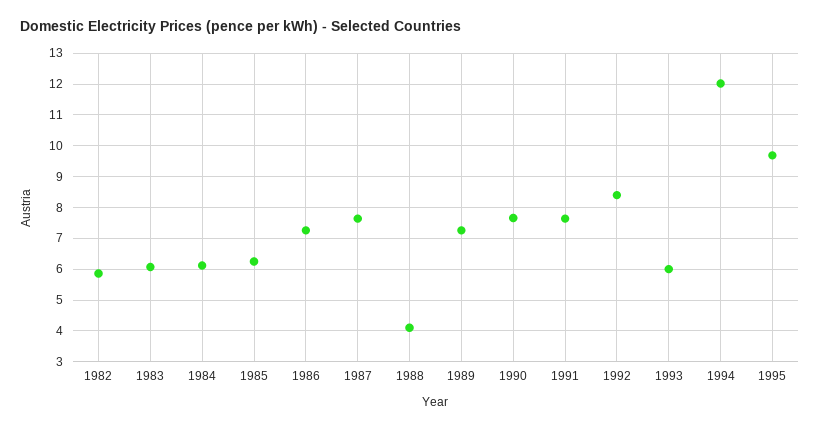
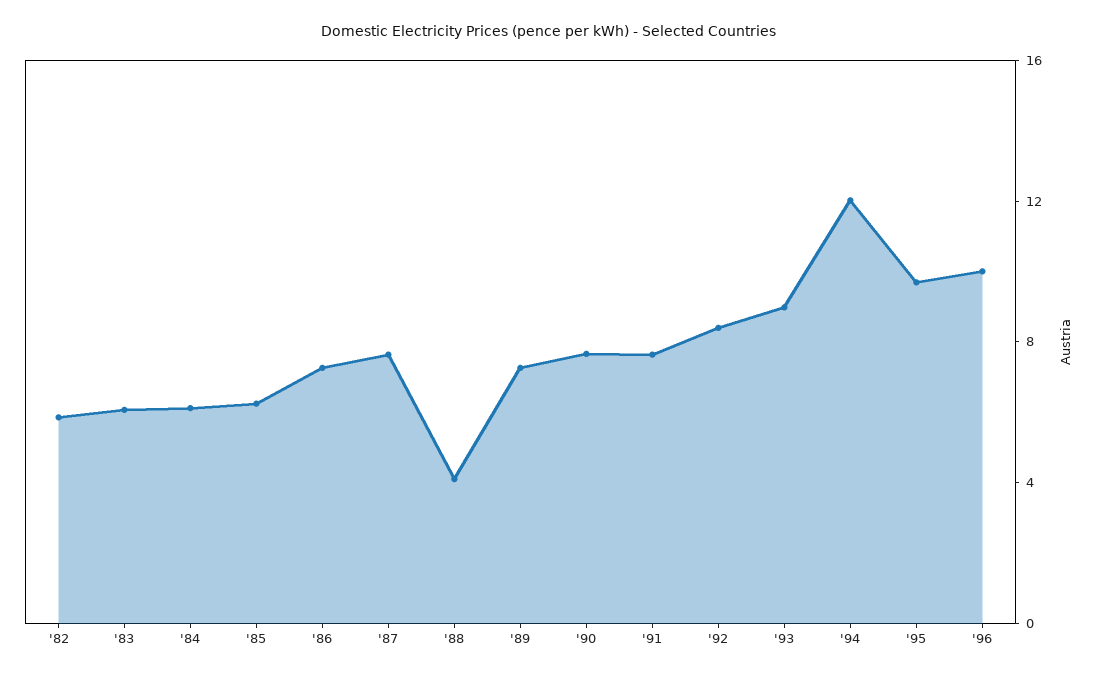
1993: 6 -> 9
'96: none -> 10

